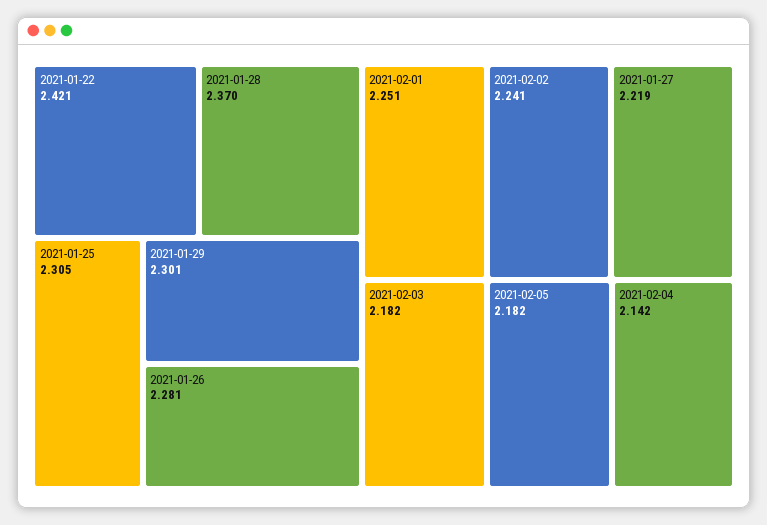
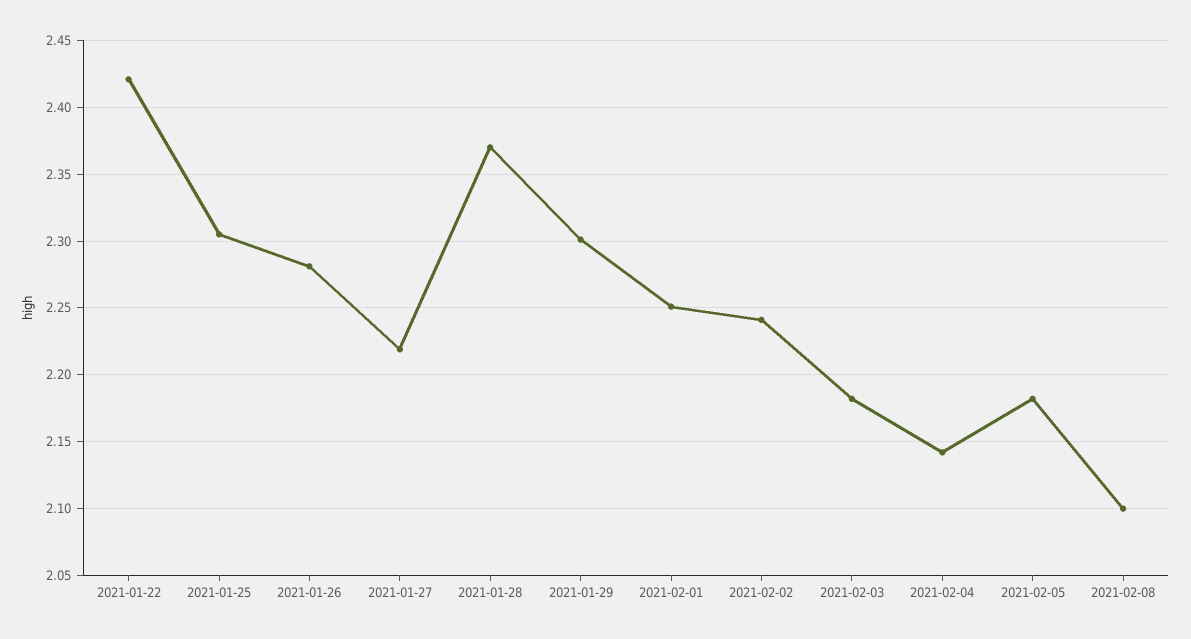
2021-02-08: none -> 2.1

